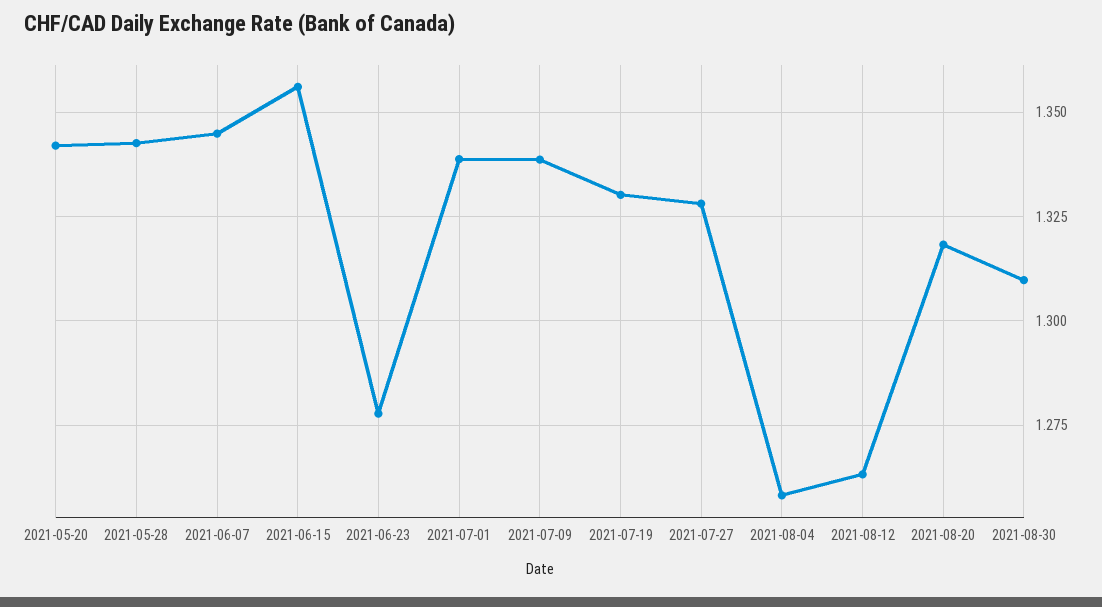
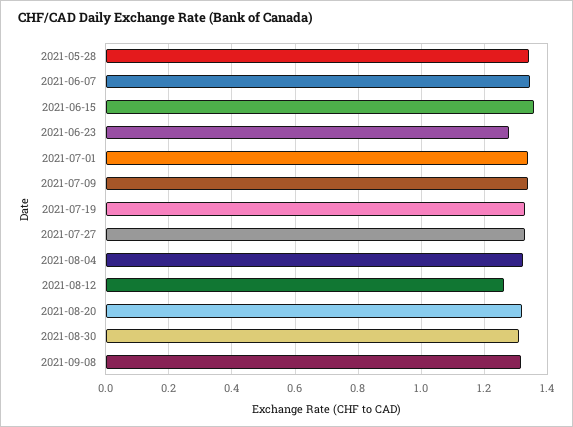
2021-05-20: 1.3425 -> none
2021-08-04: 1.2575 -> 1.32
2021-09-08: none -> 1.32

